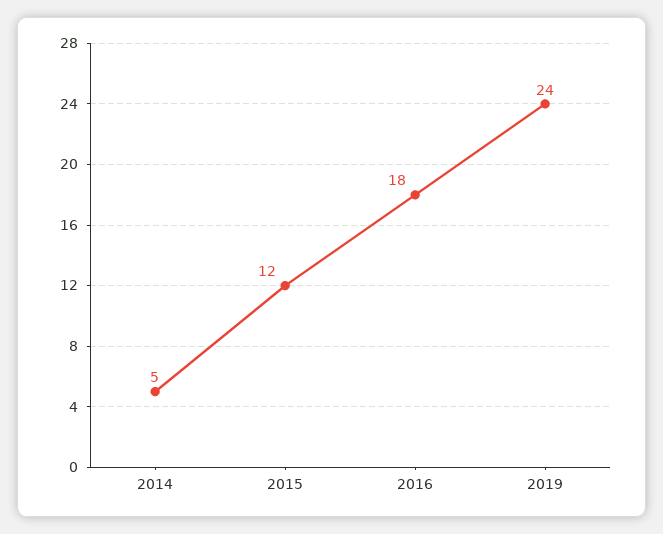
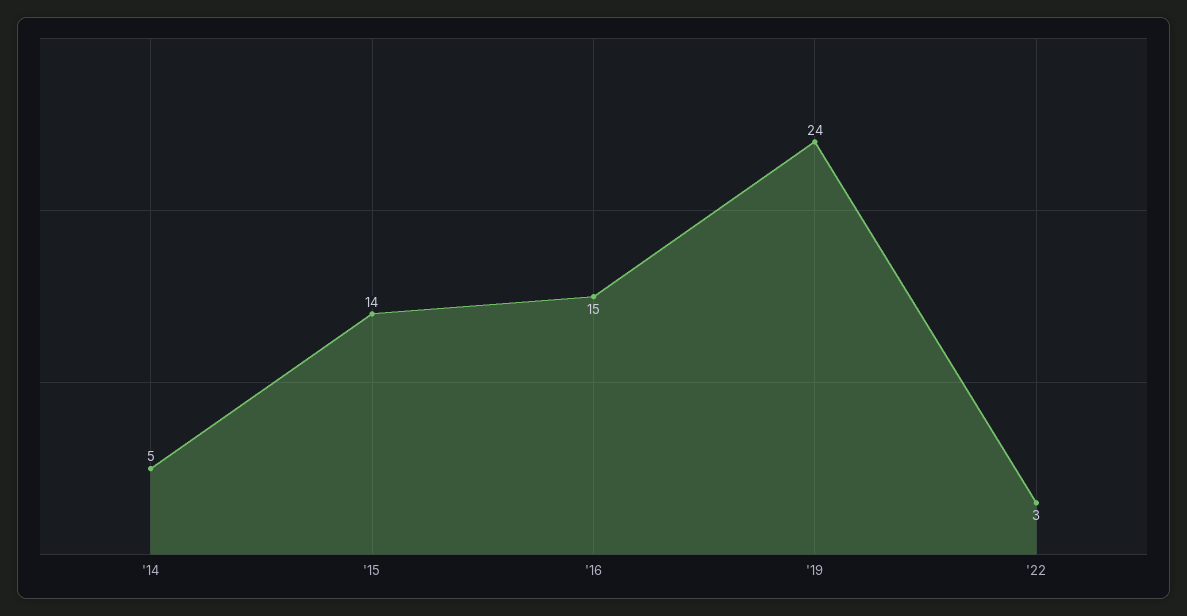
2015: 12 -> 14
2016: 18 -> 15
'22: none -> 3

